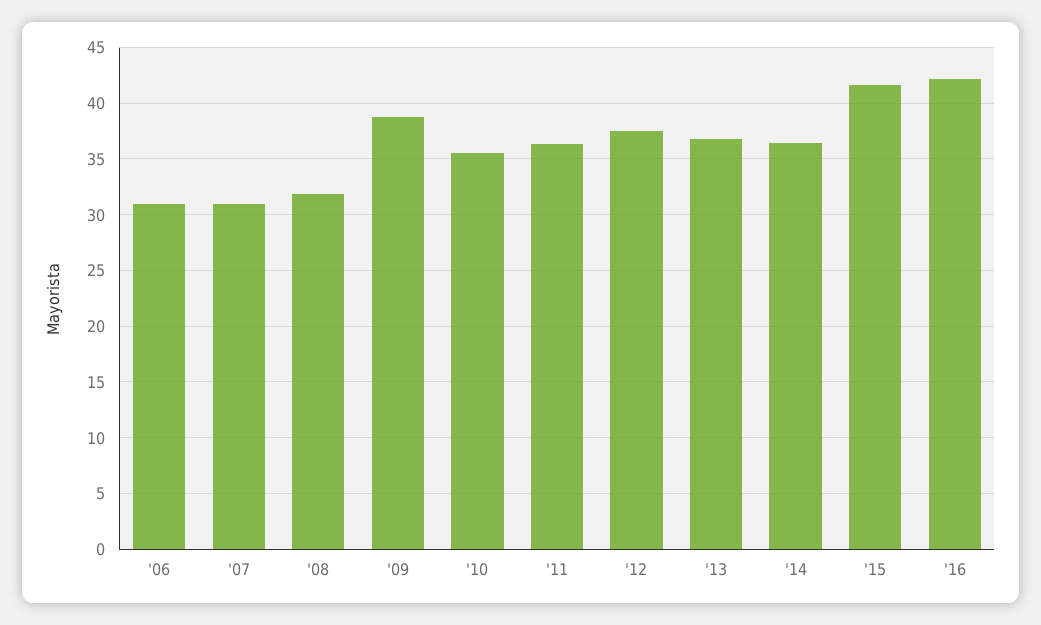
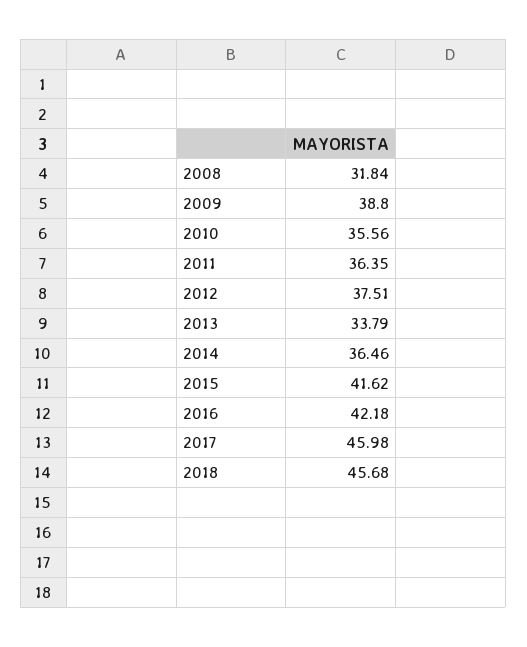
'06: 31 -> none
'07: 31 -> none
'13: 37 -> 33.79
2017: none -> 45.98
2018: none -> 45.68

